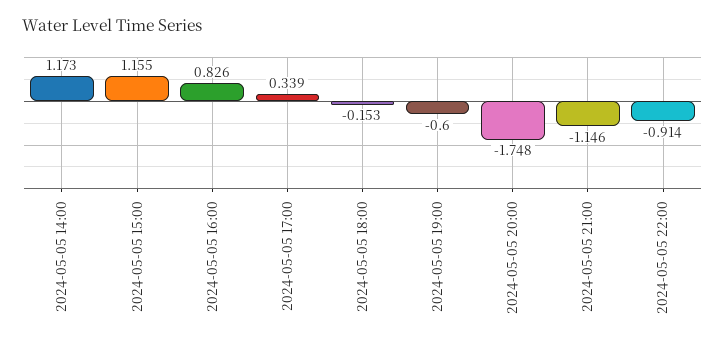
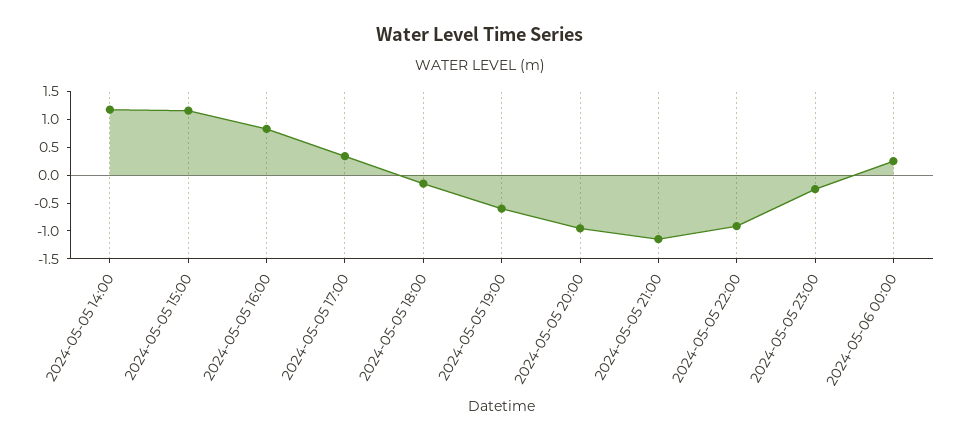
2024-05-05 20:00: -1.748 -> -1
2024-05-05 23:00: none -> -0.25
2024-05-06 00:00: none -> 0.25

